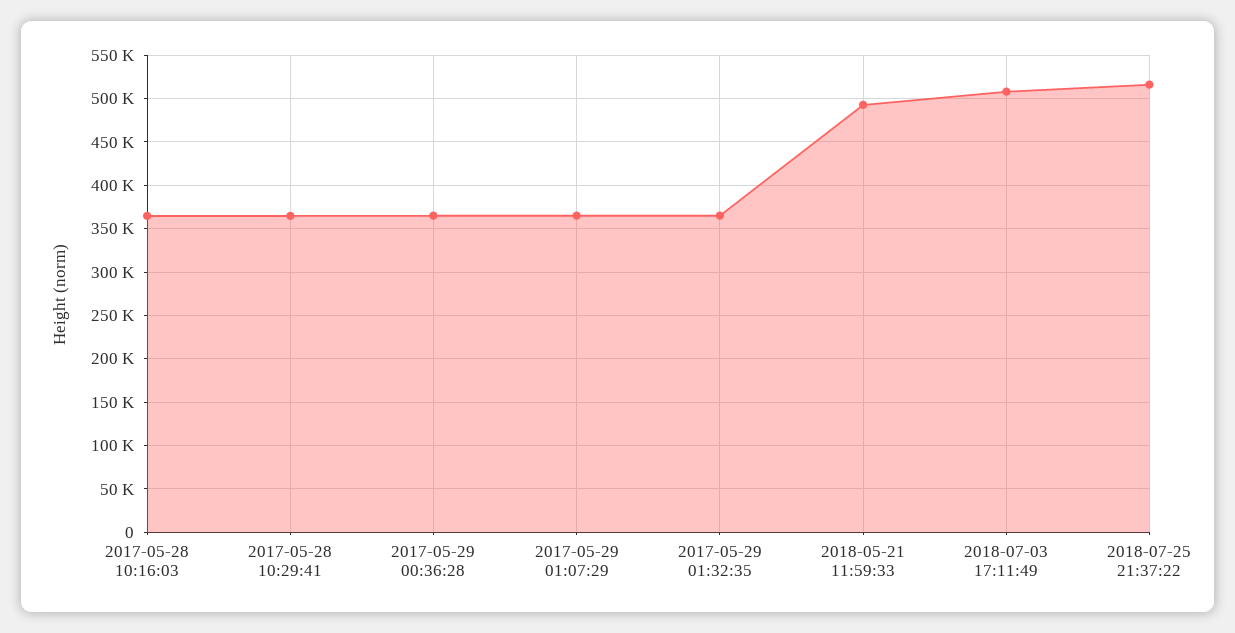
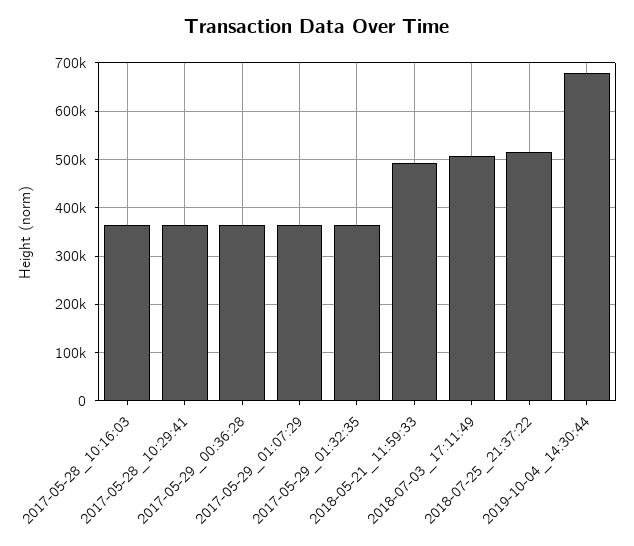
2019-10-04_14:30:44: none -> 680000

